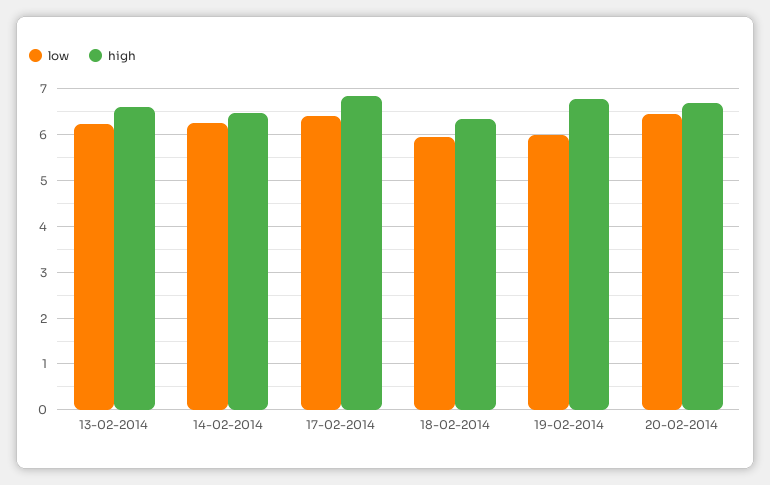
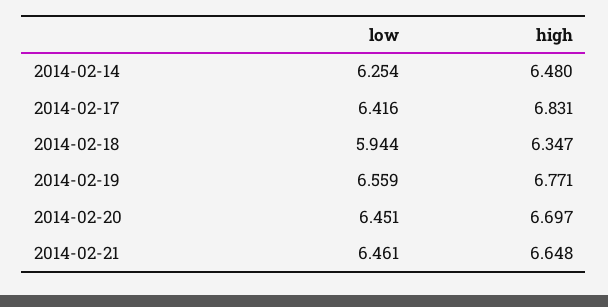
low, 13-02-2014: 6.2 -> none
high, 13-02-2014: 6.6 -> none
low, 19-02-2014: 6 -> 6.559
low, 2014-02-21: none -> 6.461
high, 2014-02-21: none -> 6.648

